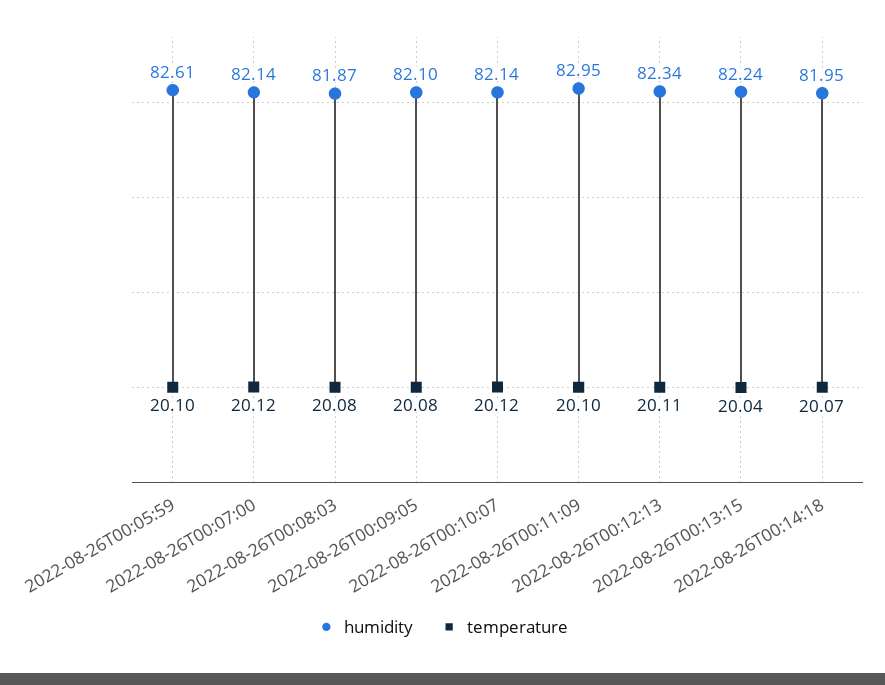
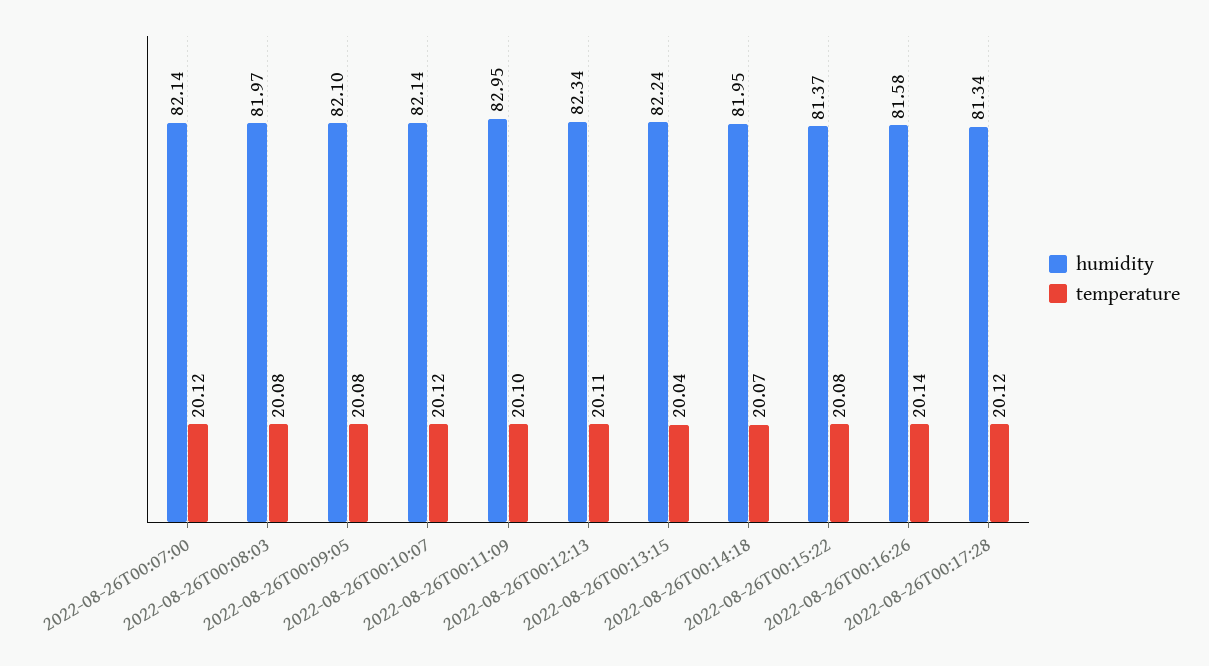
humidity, 2022-08-26T00:05:59: 82.61 -> none
temperature, 2022-08-26T00:05:59: 20.1 -> none
humidity, 2022-08-26T00:08:03: 81.87 -> 81.97
humidity, 2022-08-26T00:15:22: none -> 81.37
temperature, 2022-08-26T00:15:22: none -> 20.08
humidity, 2022-08-26T00:16:26: none -> 81.58
temperature, 2022-08-26T00:16:26: none -> 20.14
humidity, 2022-08-26T00:17:28: none -> 81.34
temperature, 2022-08-26T00:17:28: none -> 20.12

